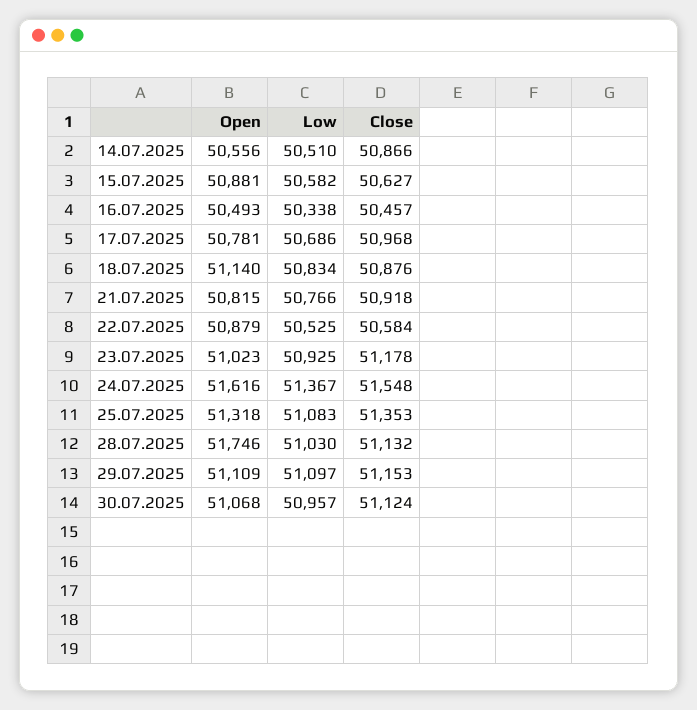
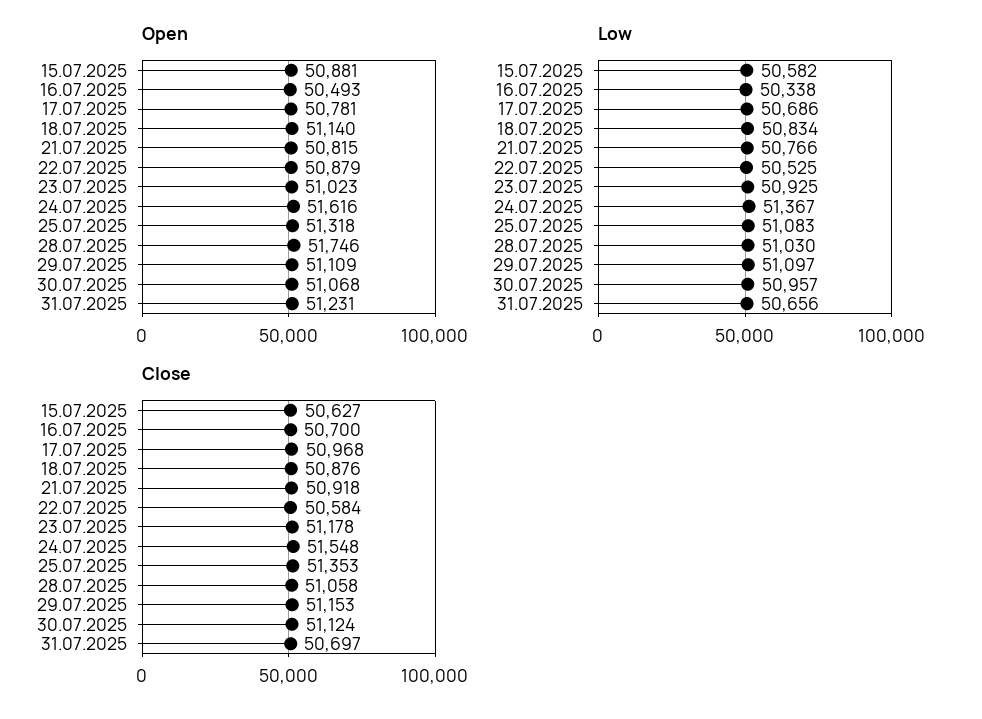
Open, 14.07.2025: 50556 -> none
Low, 14.07.2025: 50510 -> none
Close, 14.07.2025: 50866 -> none
Close, 16.07.2025: 50457 -> 50700
Close, 28.07.2025: 51132 -> 51058
Open, 31.07.2025: none -> 51231
Low, 31.07.2025: none -> 50656
Close, 31.07.2025: none -> 50697

